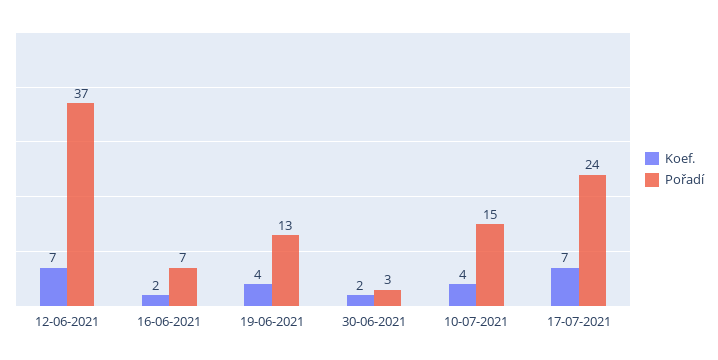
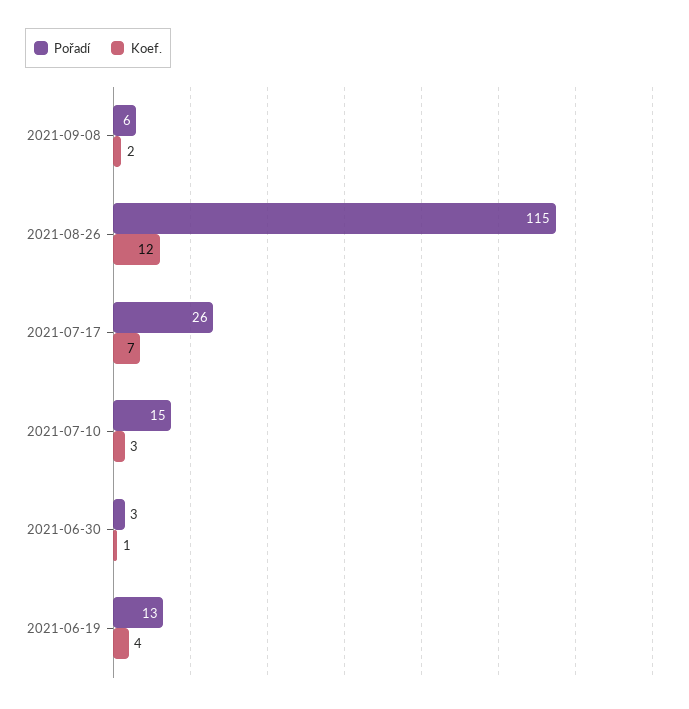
Koef., 12-06-2021: 7 -> none
Pořadí, 12-06-2021: 37 -> none
Koef., 16-06-2021: 2 -> none
Pořadí, 16-06-2021: 7 -> none
Koef., 30-06-2021: 2 -> 1
Koef., 10-07-2021: 4 -> 3
Pořadí, 17-07-2021: 24 -> 26
Pořadí, 2021-09-08: none -> 6
Koef., 2021-09-08: none -> 2
Pořadí, 2021-08-26: none -> 115
Koef., 2021-08-26: none -> 12

